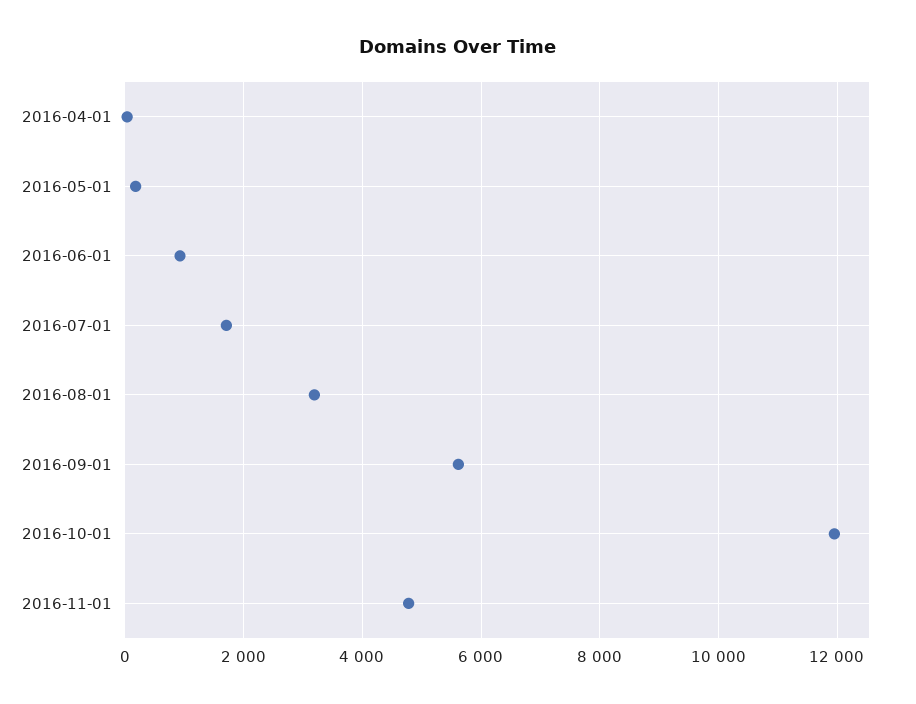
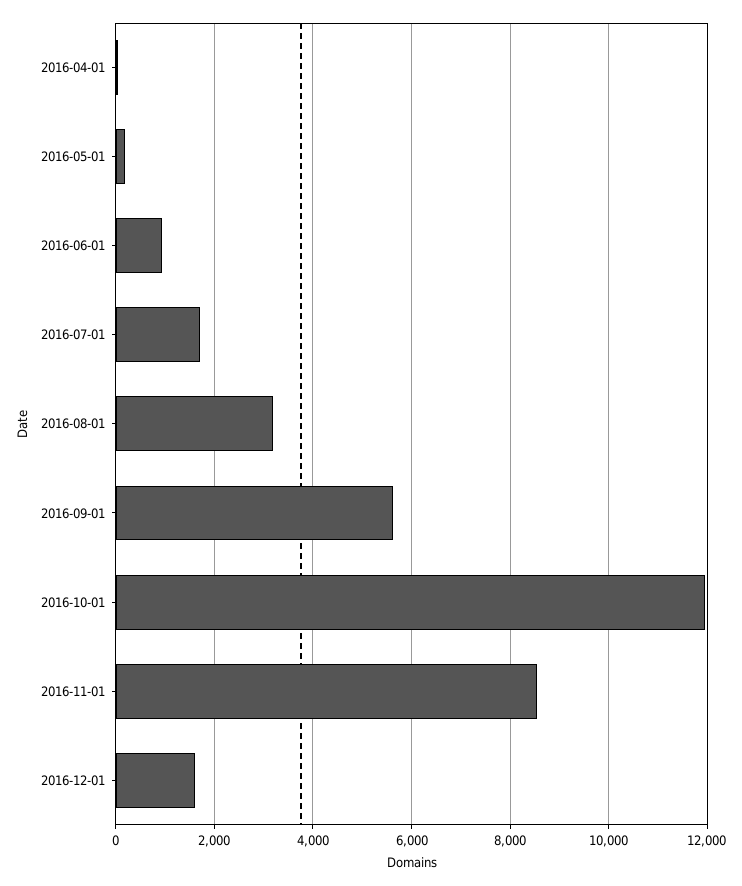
2016-11-01: 4800 -> 8600
2016-12-01: none -> 1600

